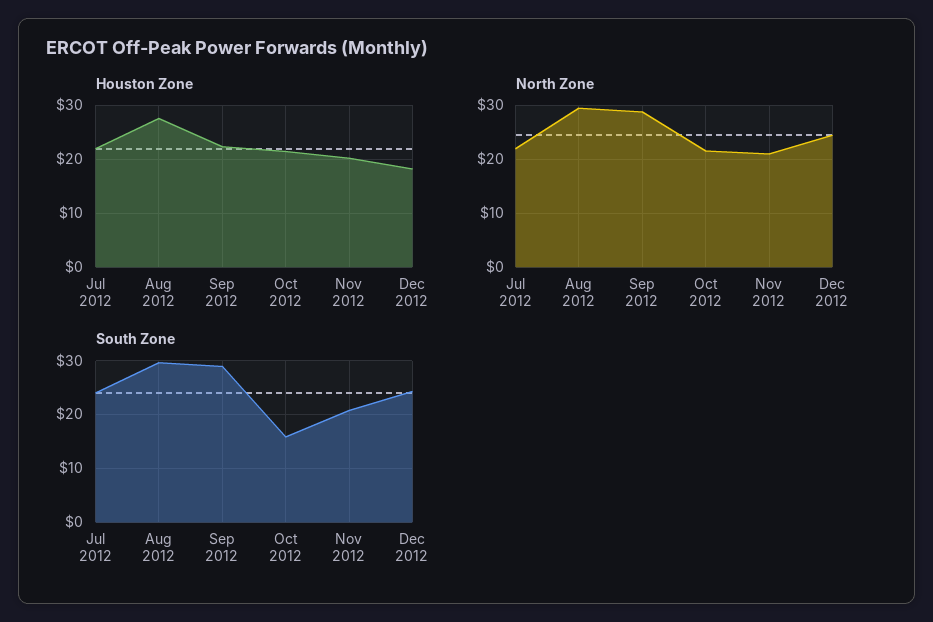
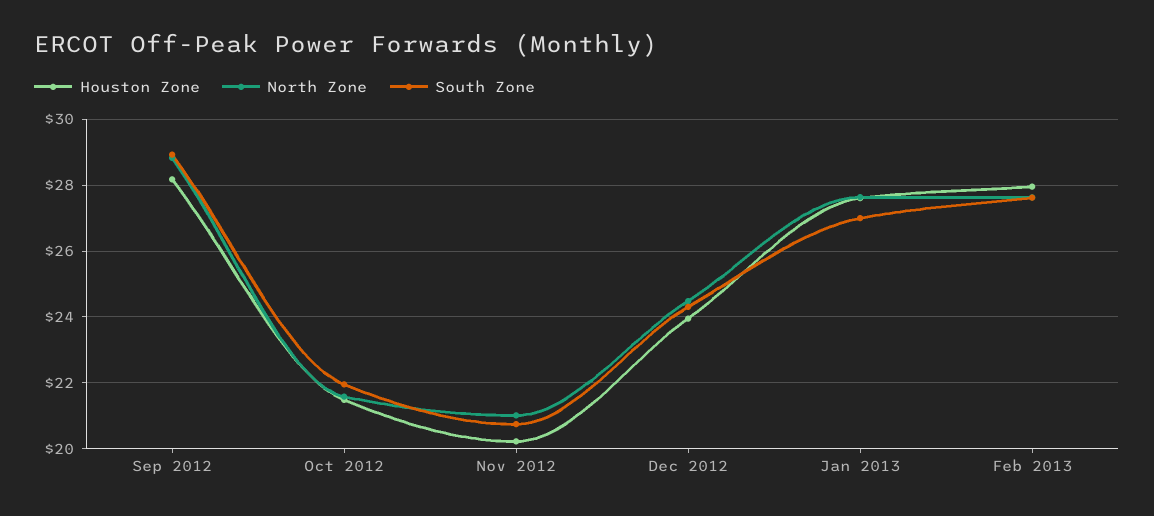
Houston Zone, Jul 2012: 22 -> none
Houston Zone, Aug 2012: 28 -> none
Houston Zone, Sep 2012: 22 -> 28.2
Houston Zone, Dec 2012: 18 -> 24
North Zone, Jul 2012: 22 -> none
North Zone, Aug 2012: 30 -> none
South Zone, Jul 2012: 24 -> none
South Zone, Aug 2012: 30 -> none
South Zone, Oct 2012: 16 -> 22
Houston Zone, Jan 2013: none -> 27.6
North Zone, Jan 2013: none -> 27.6
South Zone, Jan 2013: none -> 27
Houston Zone, Feb 2013: none -> 28
North Zone, Feb 2013: none -> 27.6
South Zone, Feb 2013: none -> 27.6

